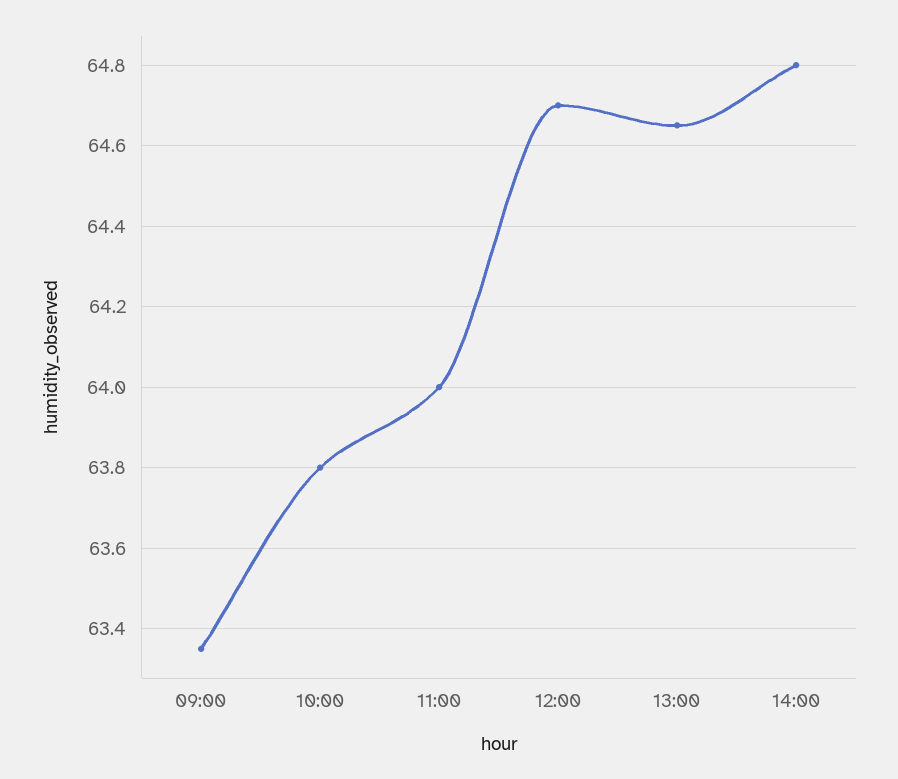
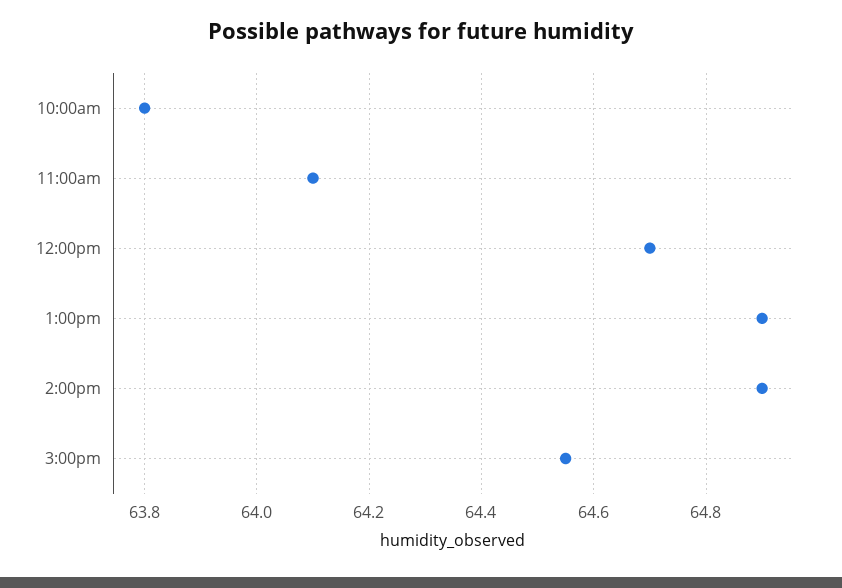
09:00: 63.35 -> none
11:00: 64 -> 64.1
13:00: 64.65 -> 64.9
14:00: 64.8 -> 64.9
3:00pm: none -> 64.55

